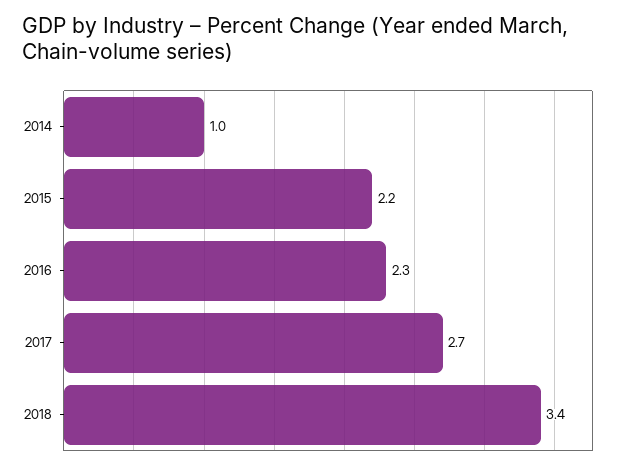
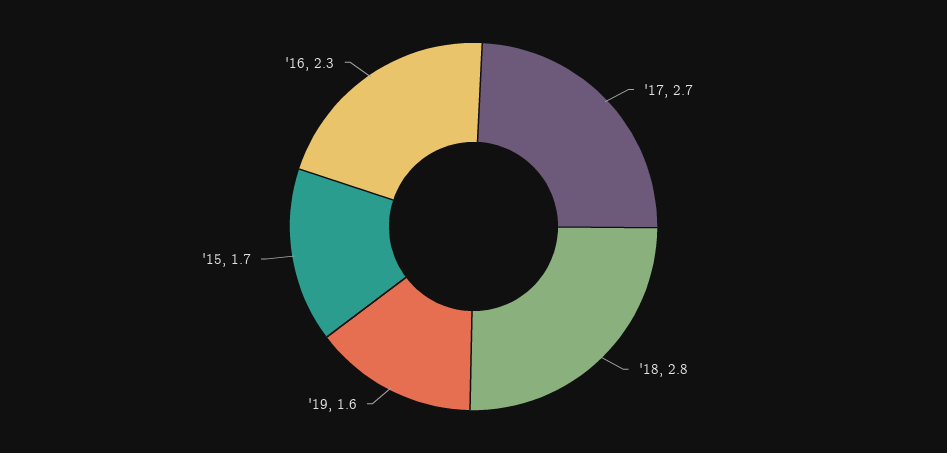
2014: 1 -> none
2015: 2.2 -> 1.7
2018: 3.4 -> 2.8
'19: none -> 1.6

